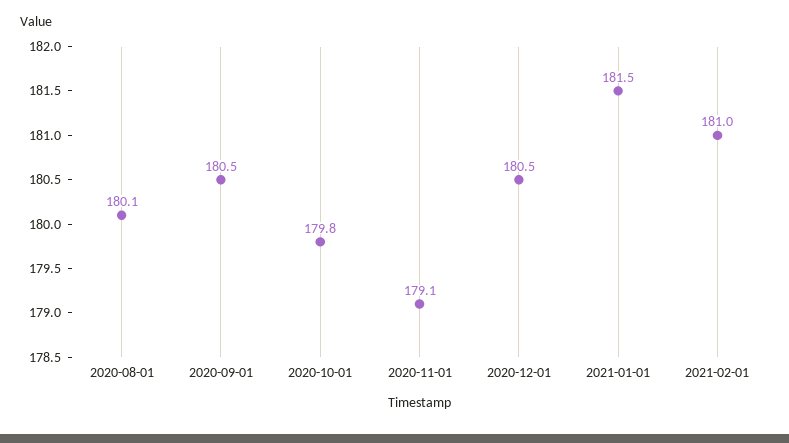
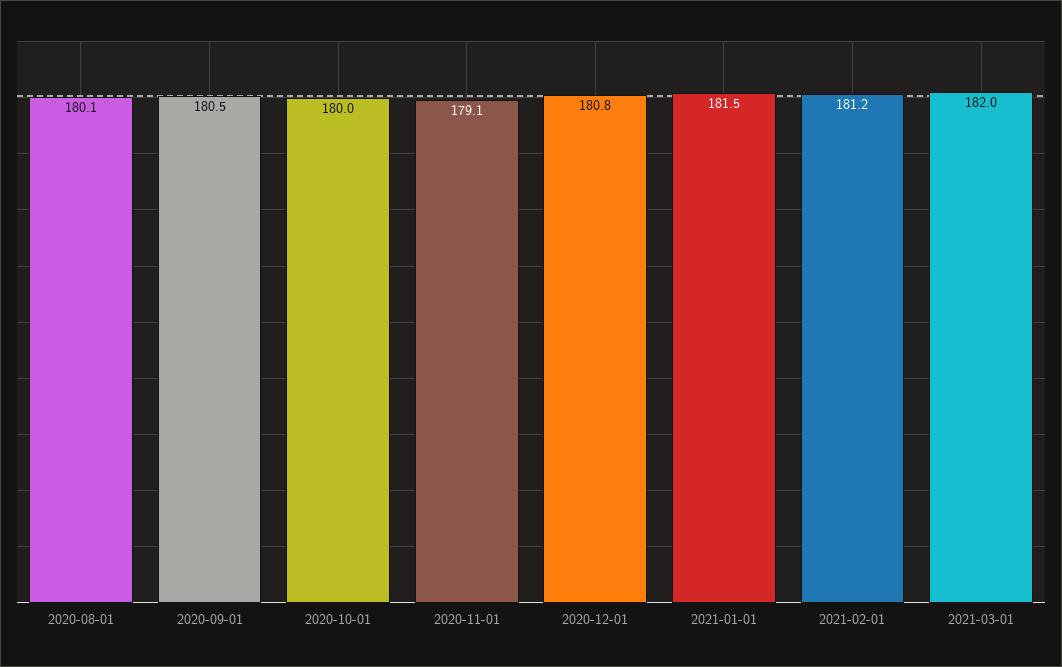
2020-10-01: 179.8 -> 180
2020-12-01: 180.5 -> 180.8
2021-02-01: 181 -> 181.2
2021-03-01: none -> 182

